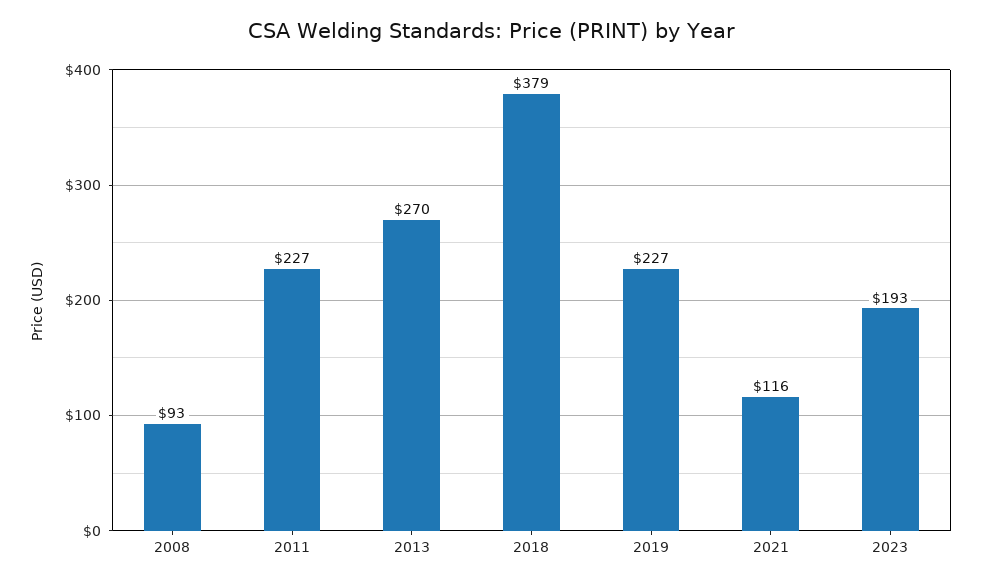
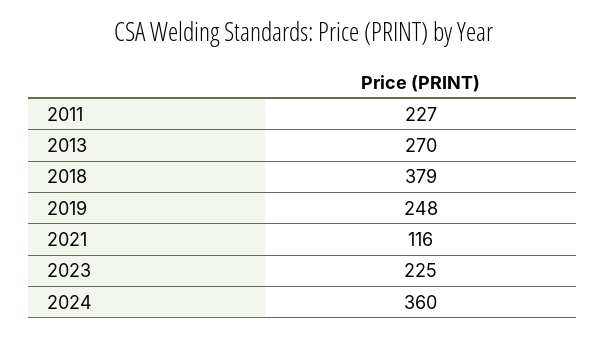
2008: 93 -> none
2019: 227 -> 248
2023: 193 -> 225
2024: none -> 360

